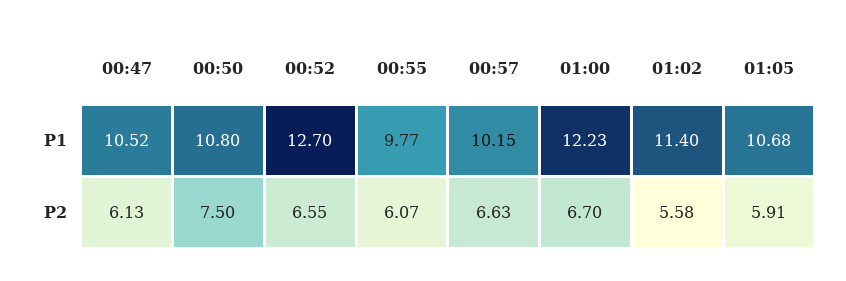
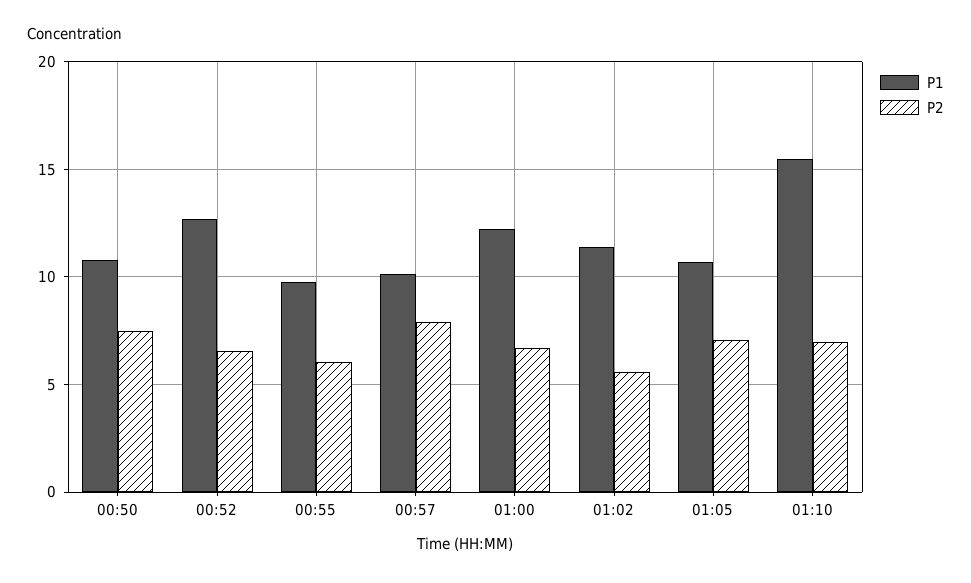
P1, 00:47: 10.52 -> none
P2, 00:47: 6.13 -> none
P2, 00:57: 6.63 -> 8
P2, 01:05: 5.91 -> 7
P1, 01:10: none -> 15.5
P2, 01:10: none -> 7

